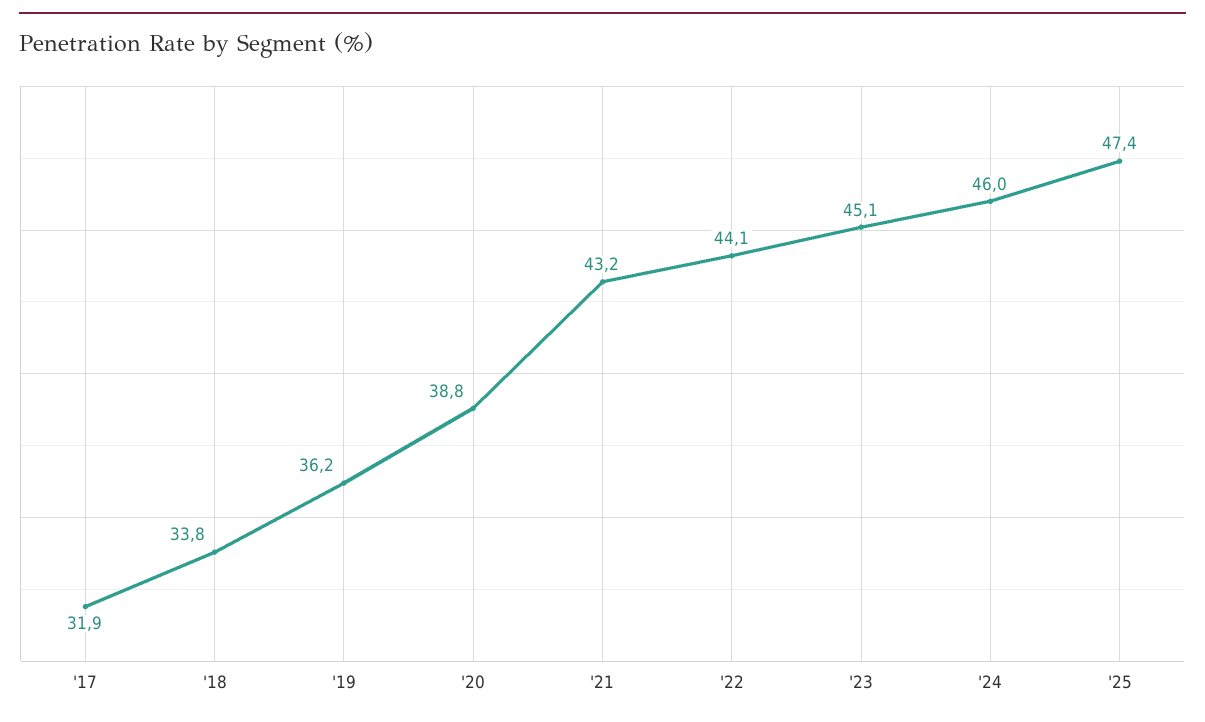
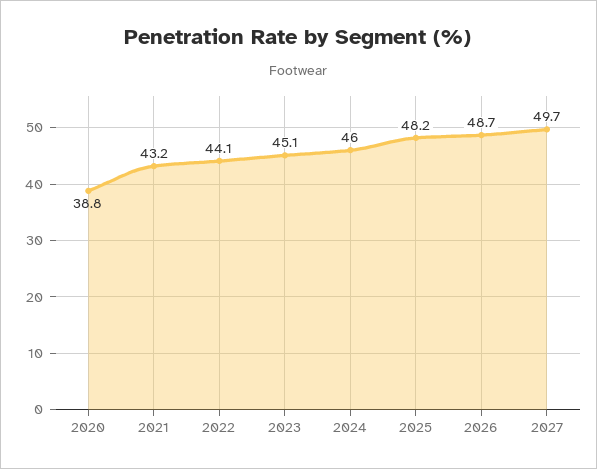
'17: 31.9 -> none
'18: 33.8 -> none
'19: 36.2 -> none
'25: 47.4 -> 48.2
2026: none -> 48.7
2027: none -> 49.7

